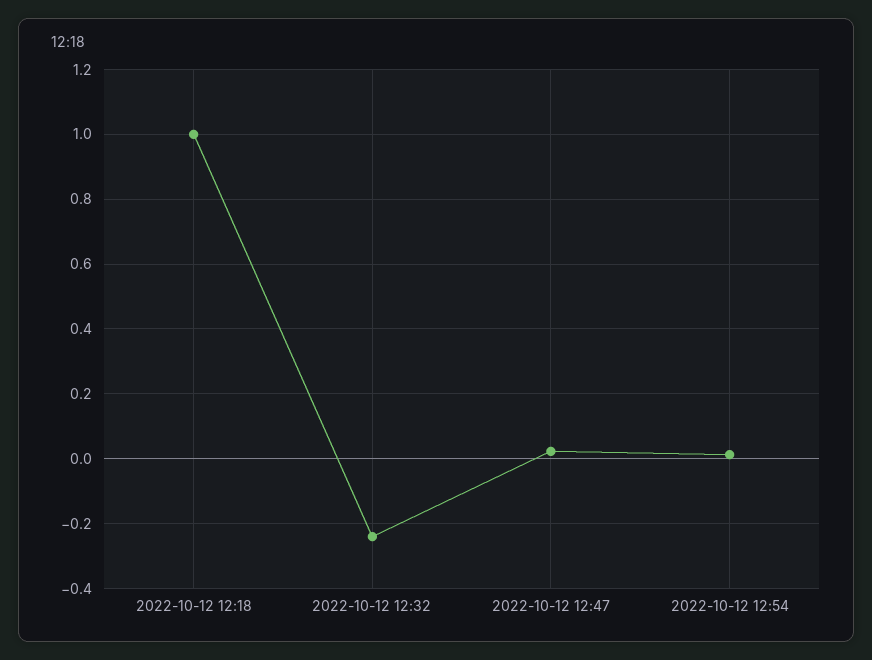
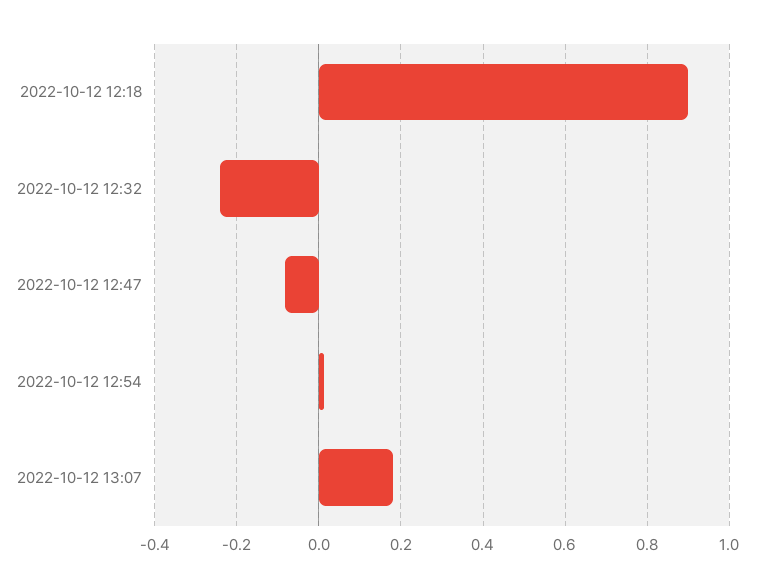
2022-10-12 12:18: 1 -> 0.9
2022-10-12 12:47: 0.02 -> -0.08
2022-10-12 13:07: none -> 0.18

